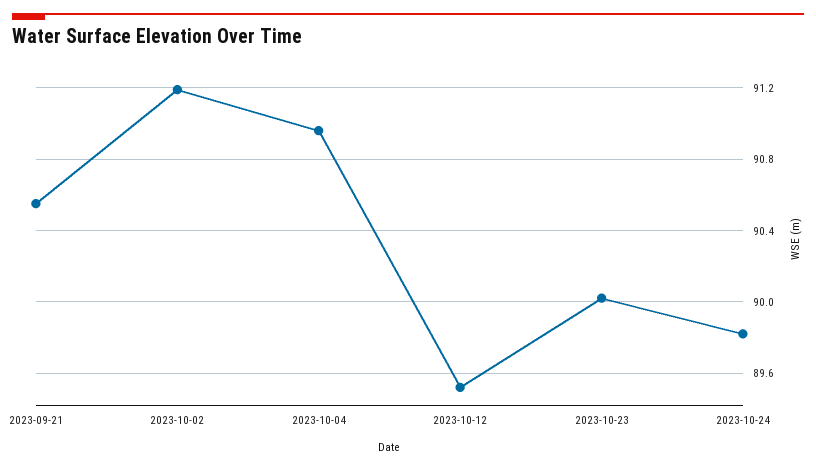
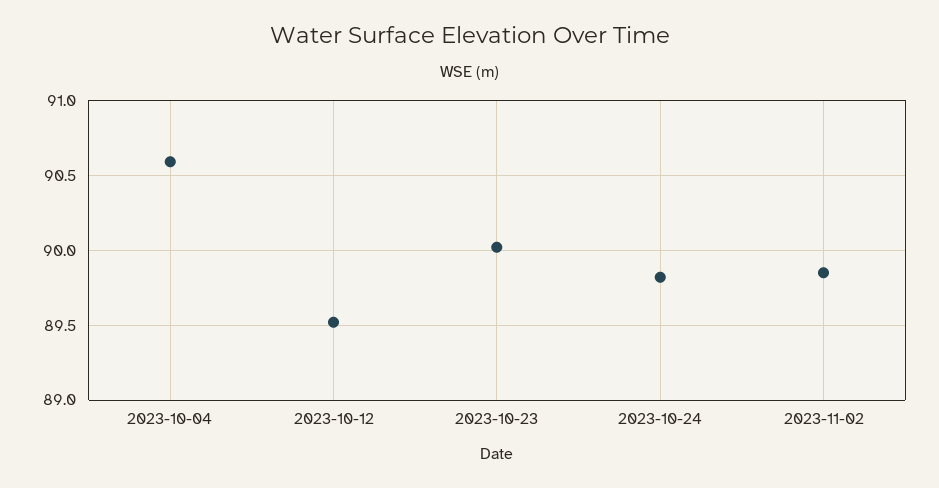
2023-09-21: 90.55 -> none
2023-10-02: 91.2 -> none
2023-10-04: 90.95 -> 90.6
2023-11-02: none -> 89.85

